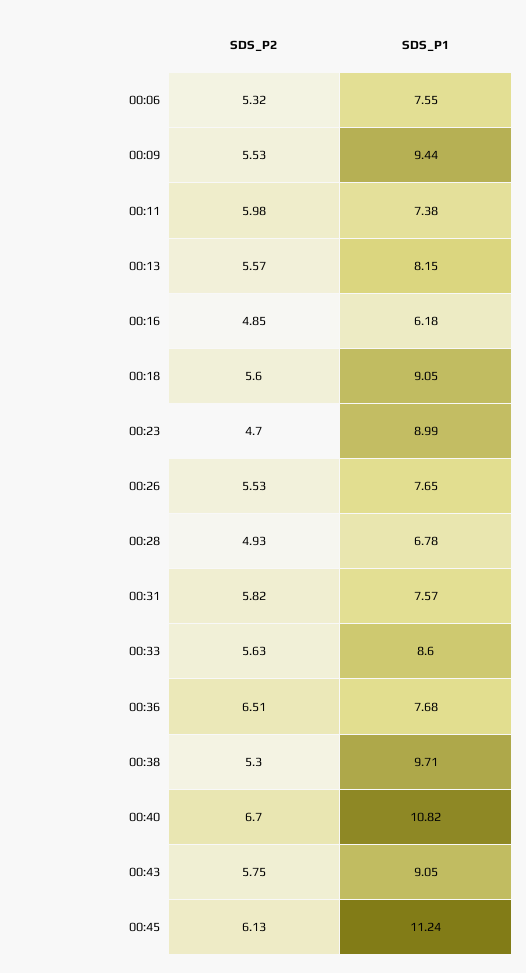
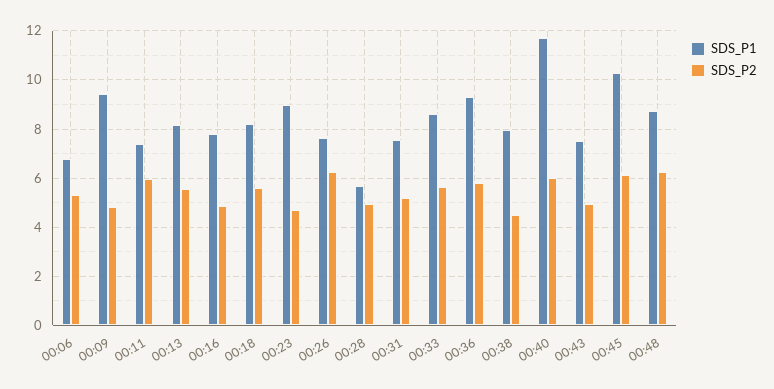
SDS_P1, 00:06: 7.55 -> 6.75
SDS_P2, 00:09: 5.53 -> 4.75
SDS_P1, 00:16: 6.18 -> 7.75
SDS_P1, 00:18: 9.05 -> 8.25
SDS_P2, 00:26: 5.53 -> 6.25
SDS_P1, 00:28: 6.78 -> 5.75
SDS_P2, 00:31: 5.82 -> 5.25
SDS_P2, 00:36: 6.51 -> 5.75
SDS_P1, 00:36: 7.68 -> 9.25
SDS_P2, 00:38: 5.3 -> 4.5
SDS_P1, 00:38: 9.71 -> 8
SDS_P2, 00:40: 6.7 -> 6
SDS_P1, 00:40: 10.82 -> 11.75
SDS_P2, 00:43: 5.75 -> 5
SDS_P1, 00:43: 9.05 -> 7.5
SDS_P1, 00:45: 11.24 -> 10.25
SDS_P1, 00:48: none -> 8.75
SDS_P2, 00:48: none -> 6.25

